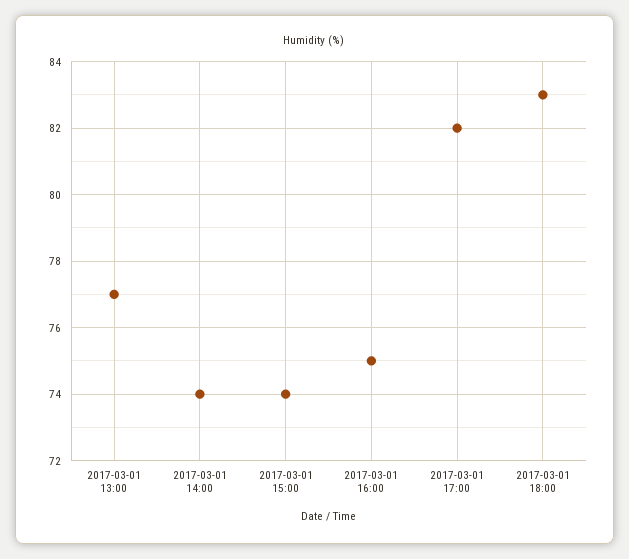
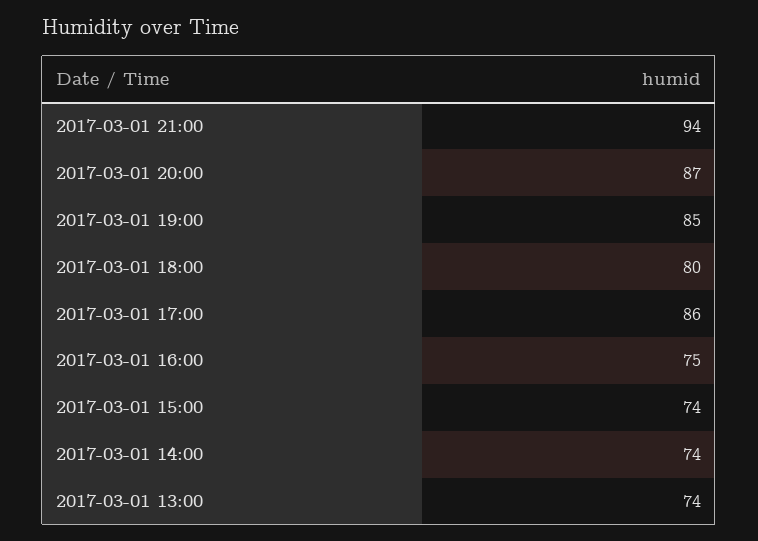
2017-03-01 13:00: 77 -> 74
2017-03-01 17:00: 82 -> 86
2017-03-01 18:00: 83 -> 80
2017-03-01 21:00: none -> 94
2017-03-01 20:00: none -> 87
2017-03-01 19:00: none -> 85

